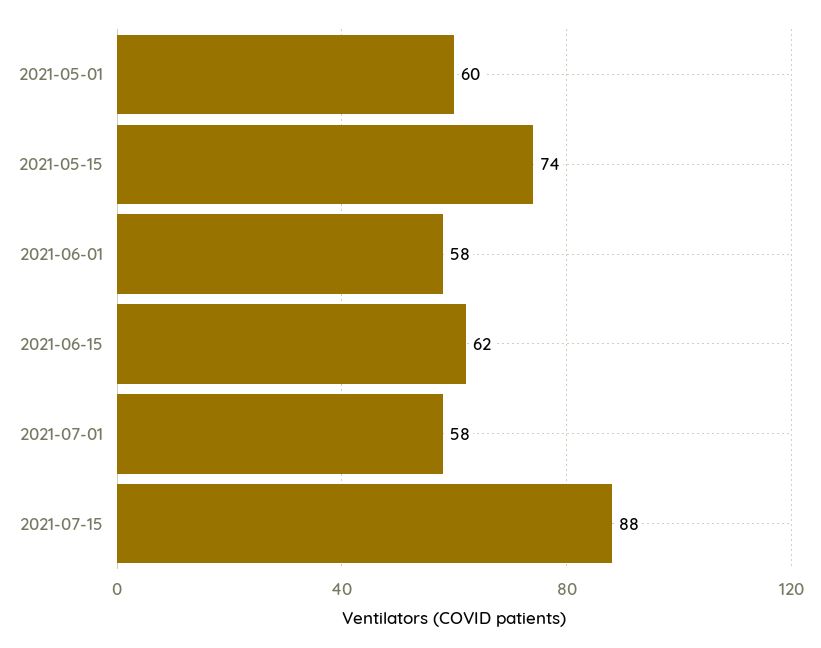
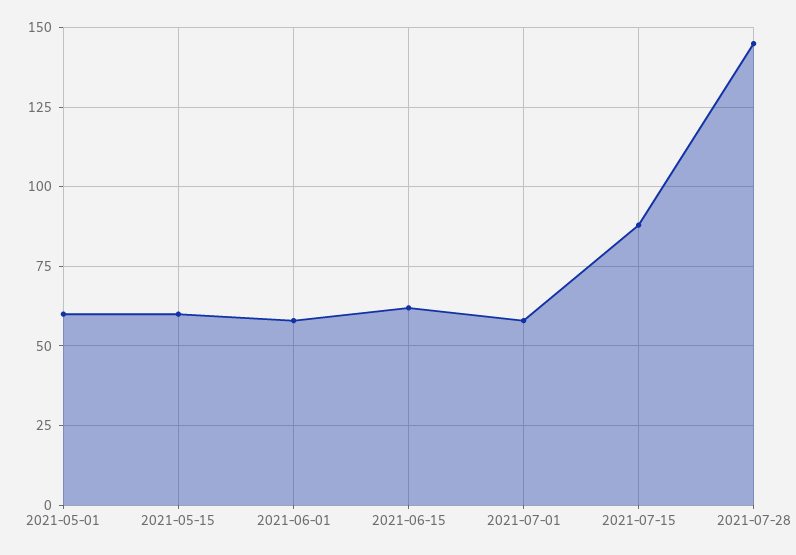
2021-05-15: 74 -> 60
2021-07-28: none -> 145

